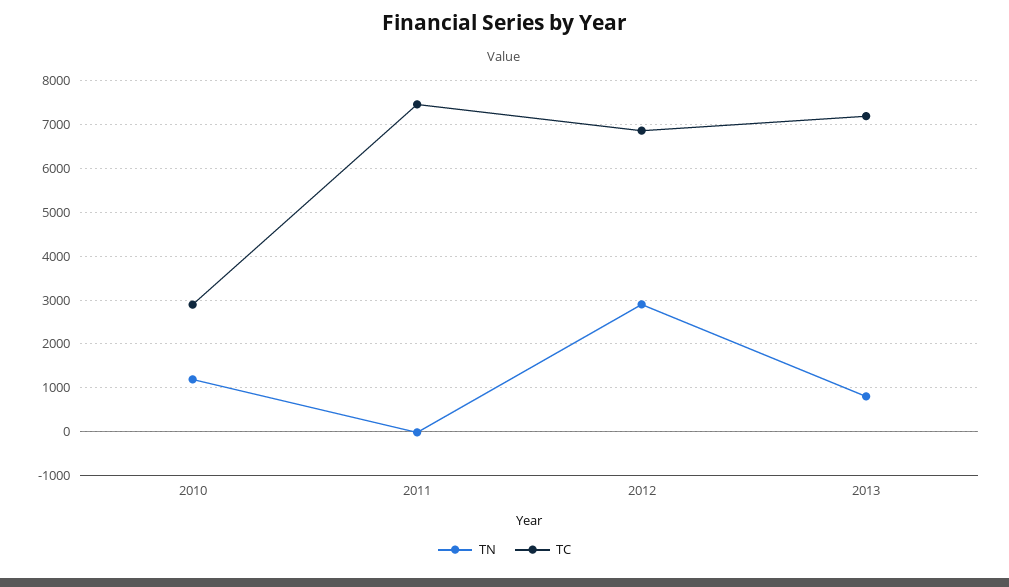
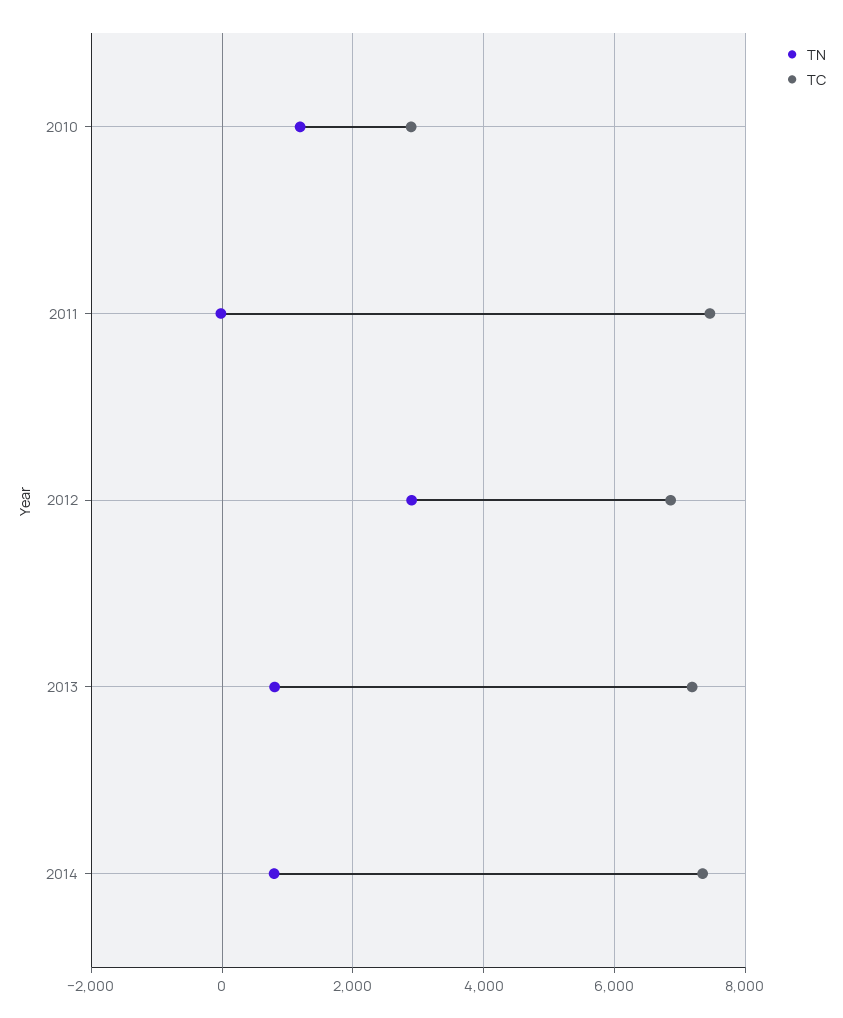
TN, 2014: none -> 800
TC, 2014: none -> 7400

